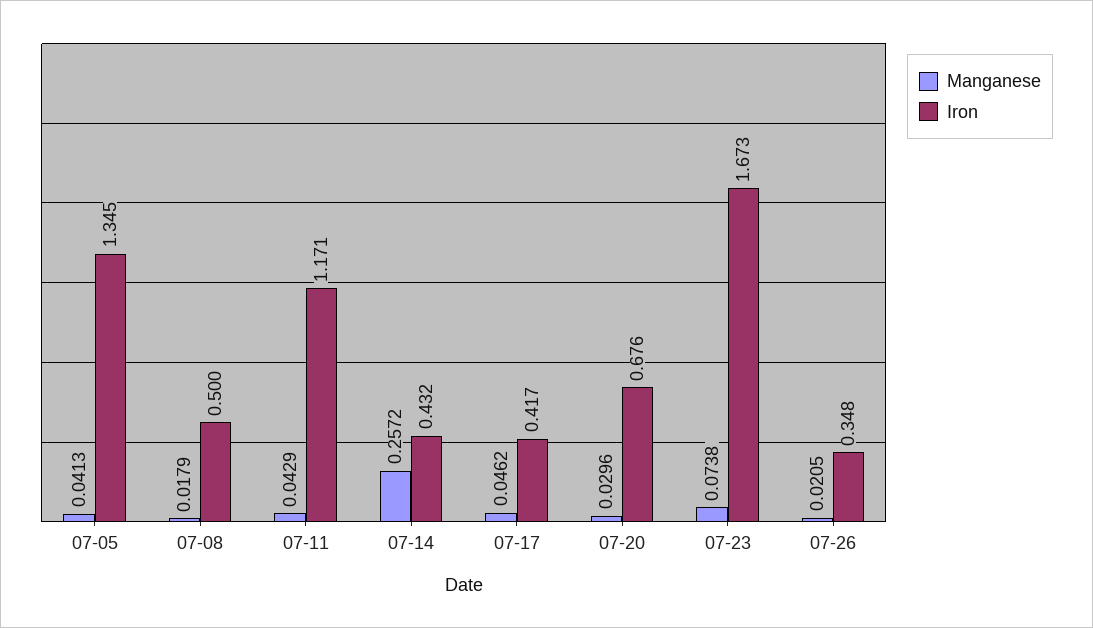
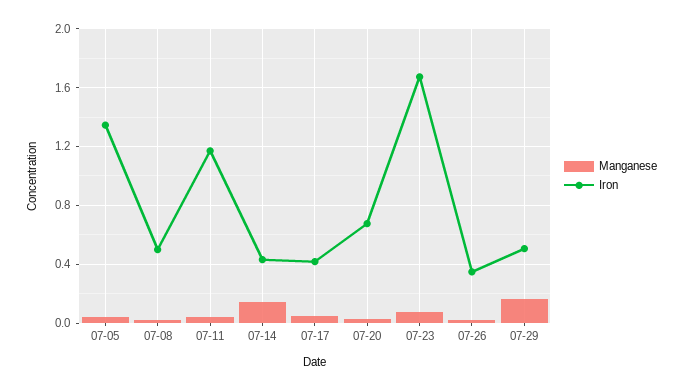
Manganese, 07-14: 0.2572 -> 0.15
Manganese, 07-29: none -> 0.15
Iron, 07-29: none -> 0.5

